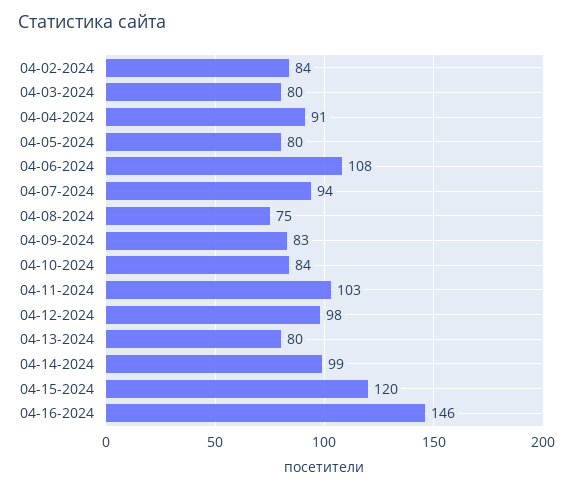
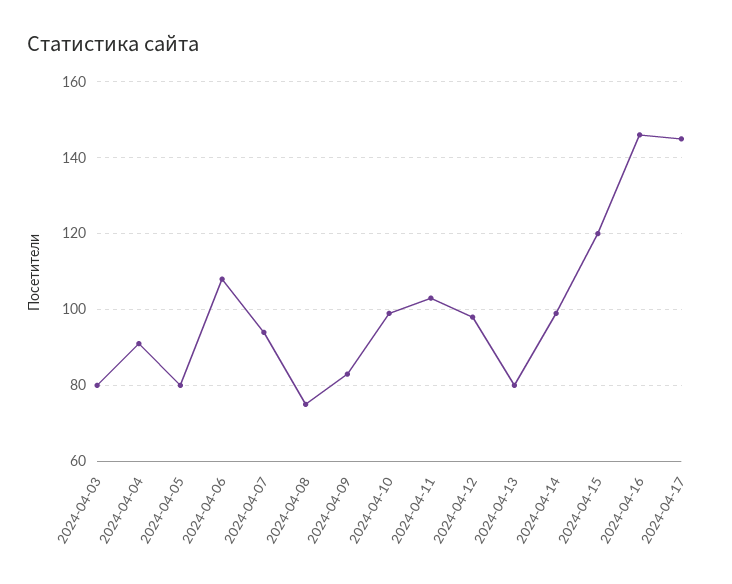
04-02-2024: 84 -> none
04-10-2024: 84 -> 100
2024-04-17: none -> 145

